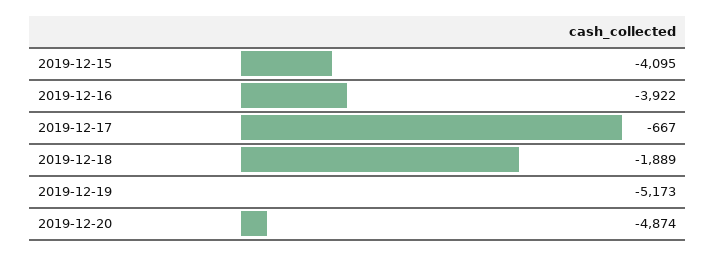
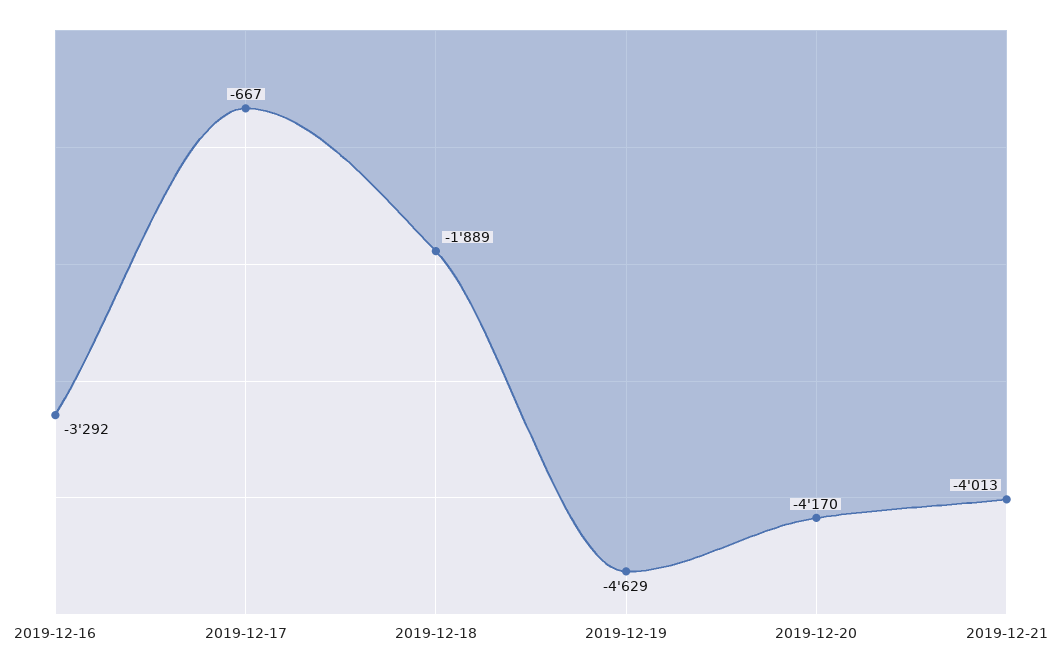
2019-12-15: -4095 -> none
2019-12-16: -3922 -> -3292
2019-12-19: -5173 -> -4629
2019-12-20: -4874 -> -4170
2019-12-21: none -> -4013

